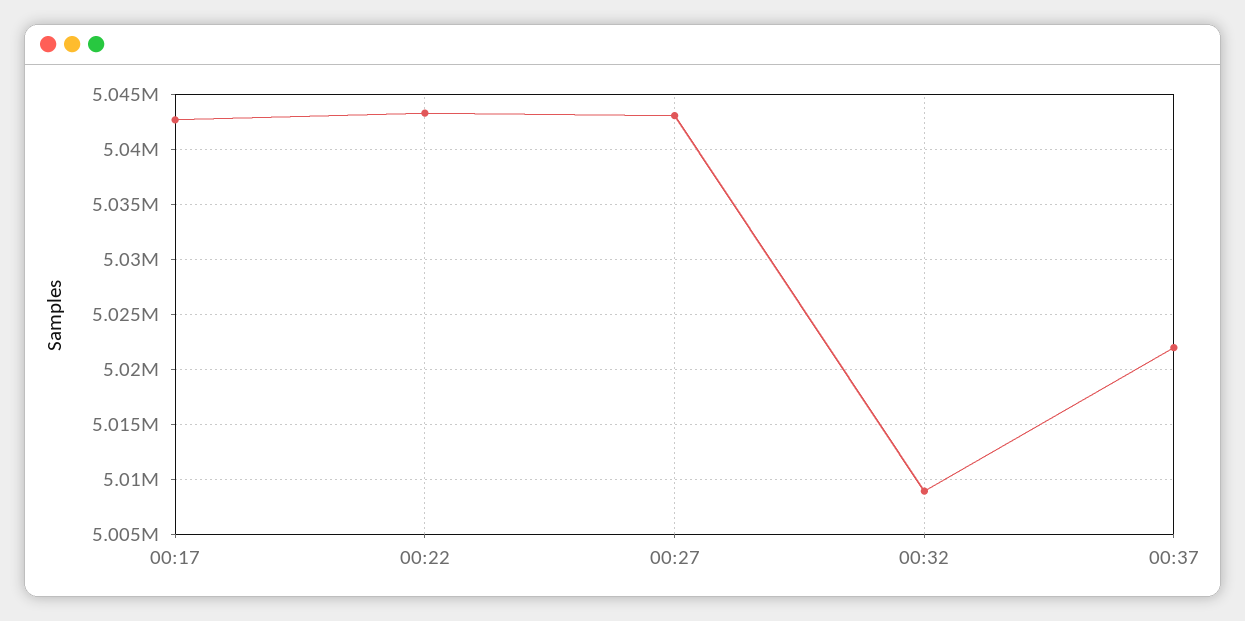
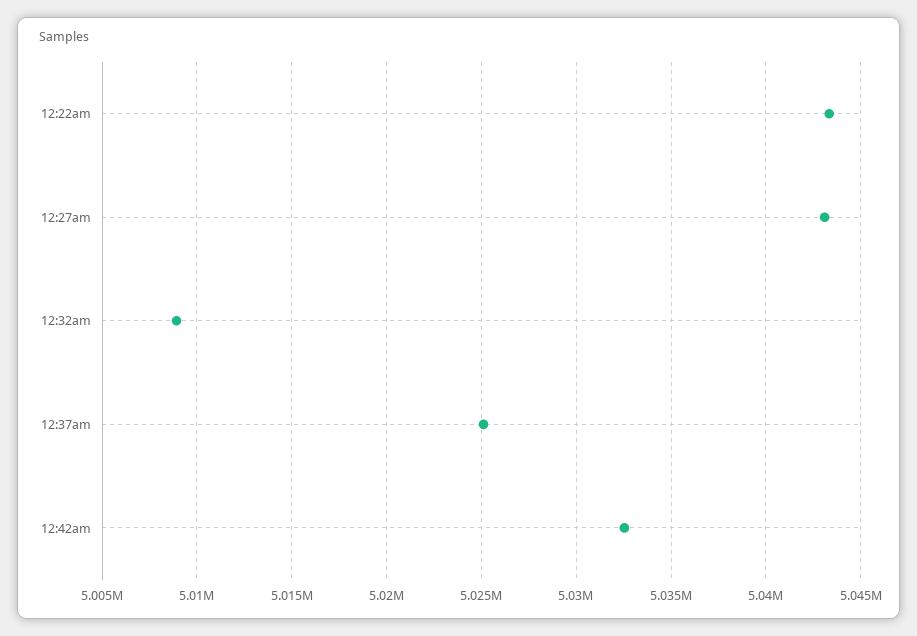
00:17: 5043000 -> none
00:37: 5022000 -> 5025000
12:42am: none -> 5032500

